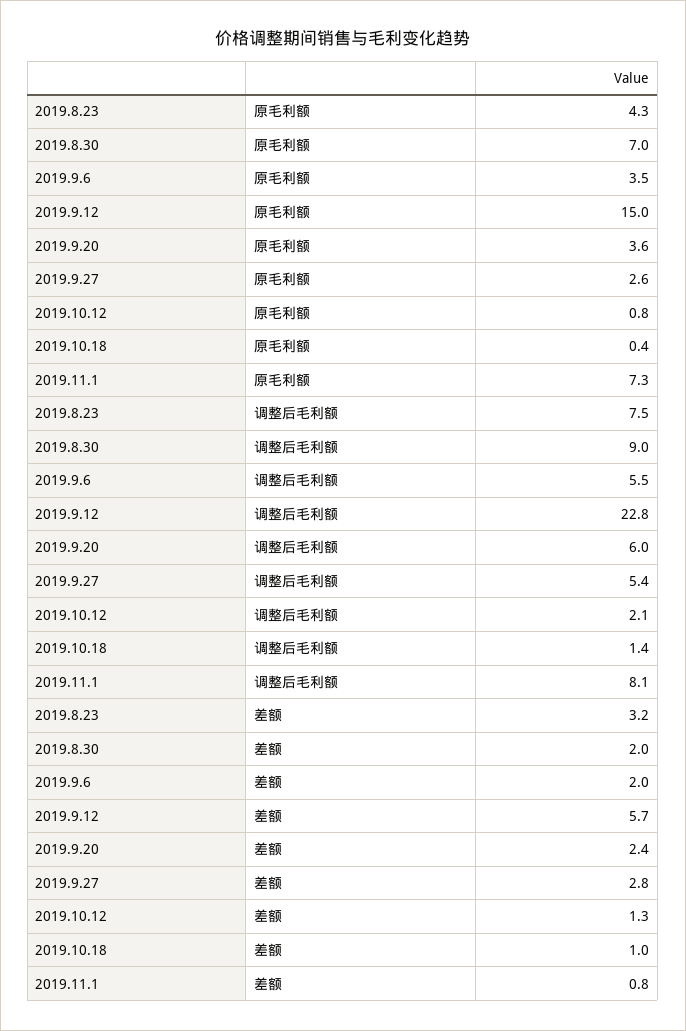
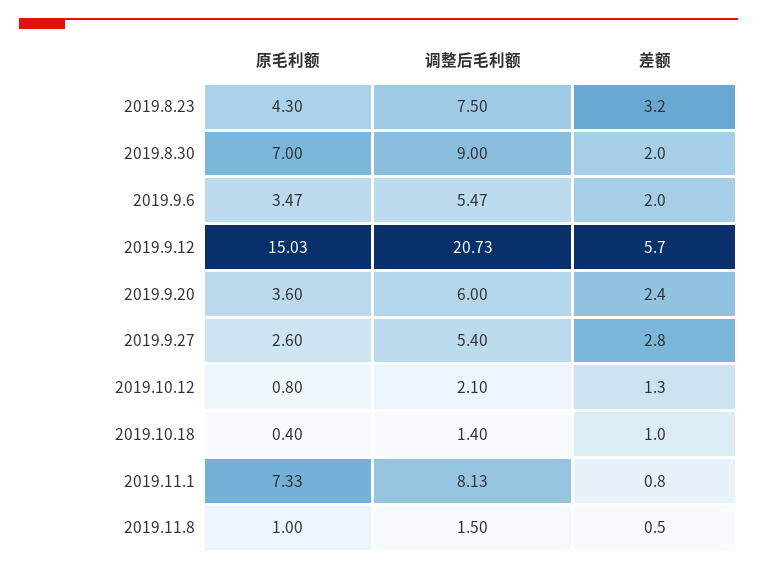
2019.9.12, 调整后毛利额: 22.8 -> 20.73
2019.11.8, 原毛利额: none -> 1
2019.11.8, 调整后毛利额: none -> 1.5
2019.11.8, 差额: none -> 0.5

